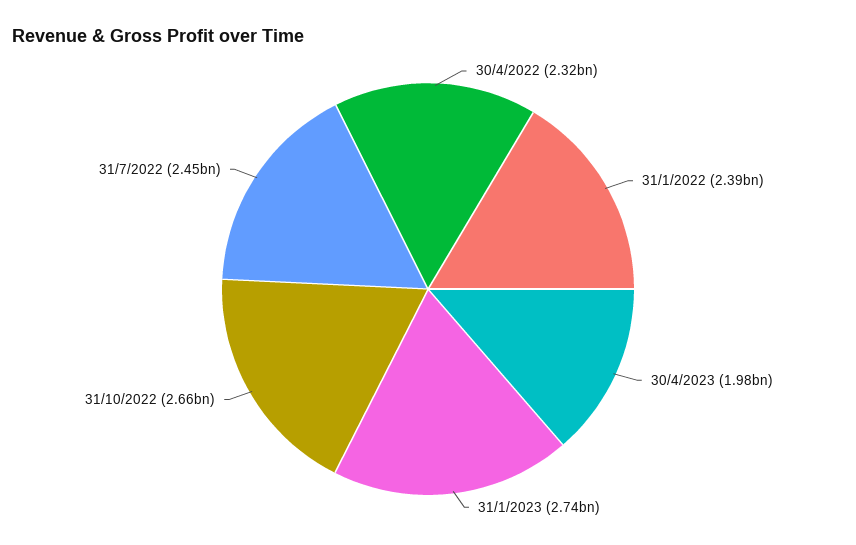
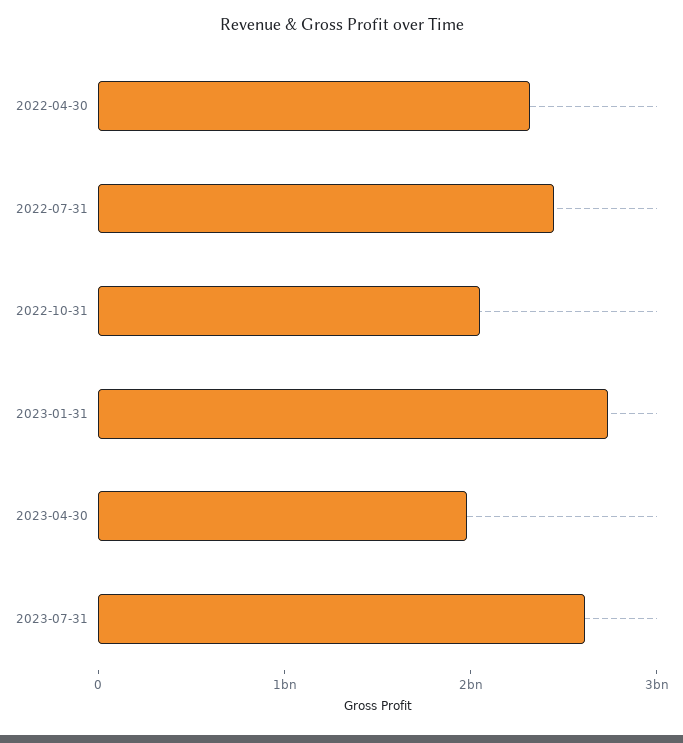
31/1/2022: 2390000000 -> none
31/10/2022: 2660000000 -> 2000000000
2023-07-31: none -> 2600000000

